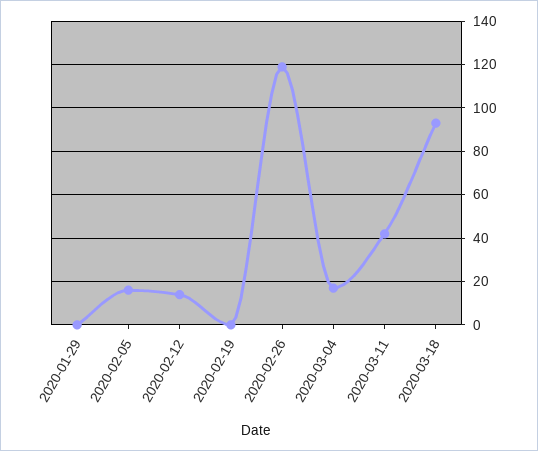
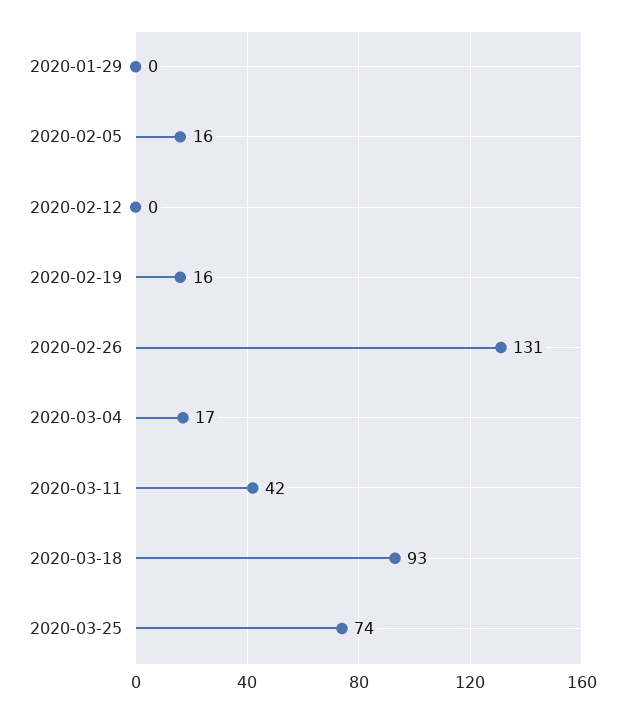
2020-02-12: 15 -> 0
2020-02-19: 0 -> 16
2020-02-26: 120 -> 131
2020-03-25: none -> 74

